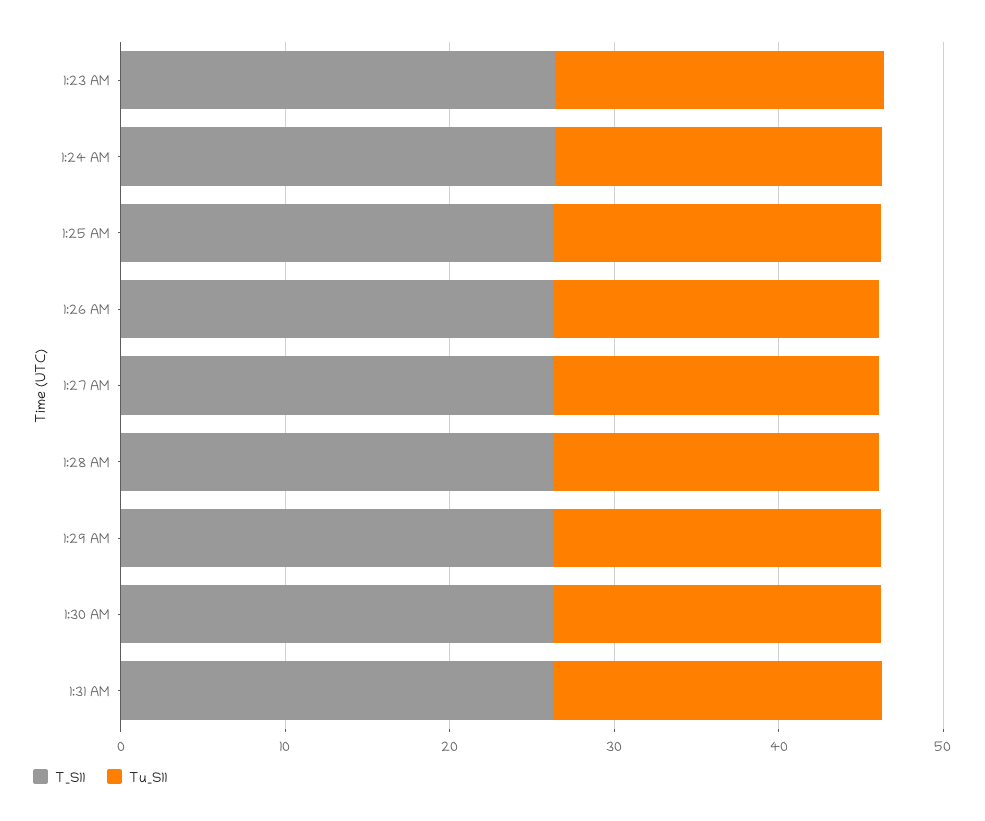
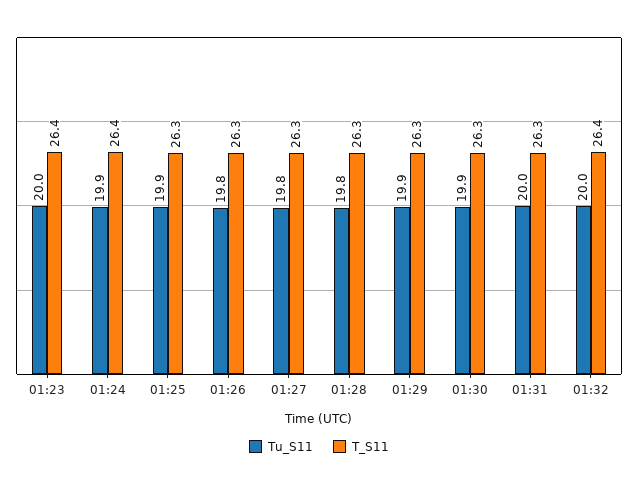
Tu_S11, 01:32: none -> 20
T_S11, 01:32: none -> 26.4

